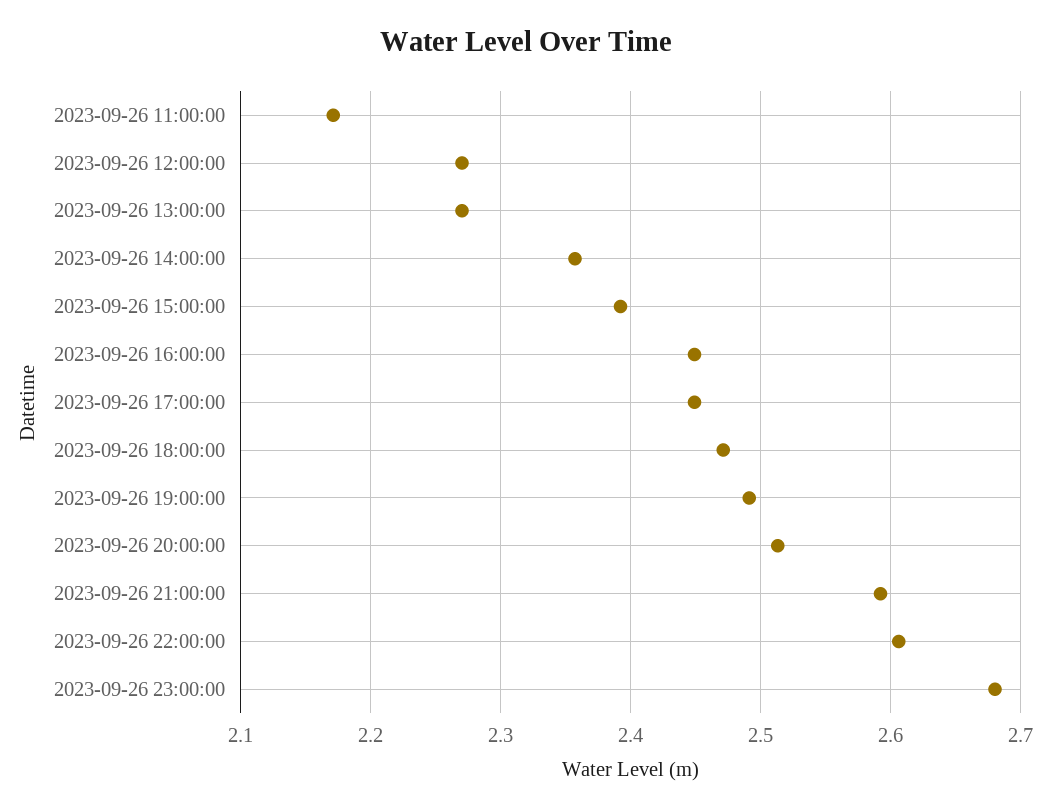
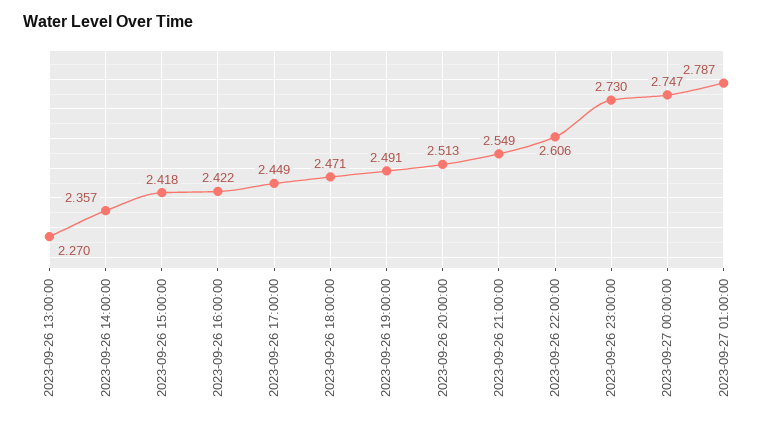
2023-09-26 11:00:00: 2.17 -> none
2023-09-26 12:00:00: 2.27 -> none
2023-09-26 15:00:00: 2.39 -> 2.418
2023-09-26 16:00:00: 2.45 -> 2.422
2023-09-26 21:00:00: 2.59 -> 2.549
2023-09-26 23:00:00: 2.68 -> 2.73
2023-09-27 00:00:00: none -> 2.747
2023-09-27 01:00:00: none -> 2.787

